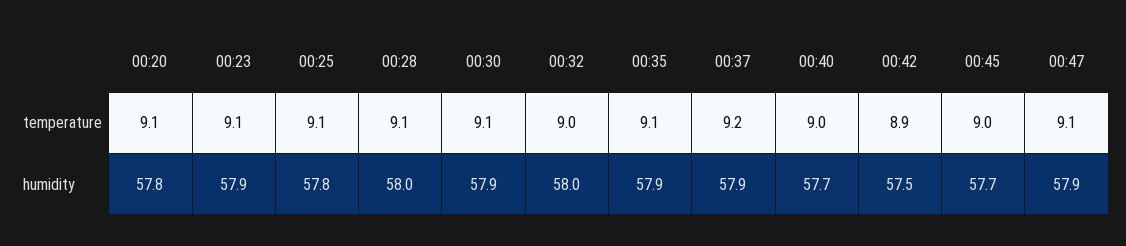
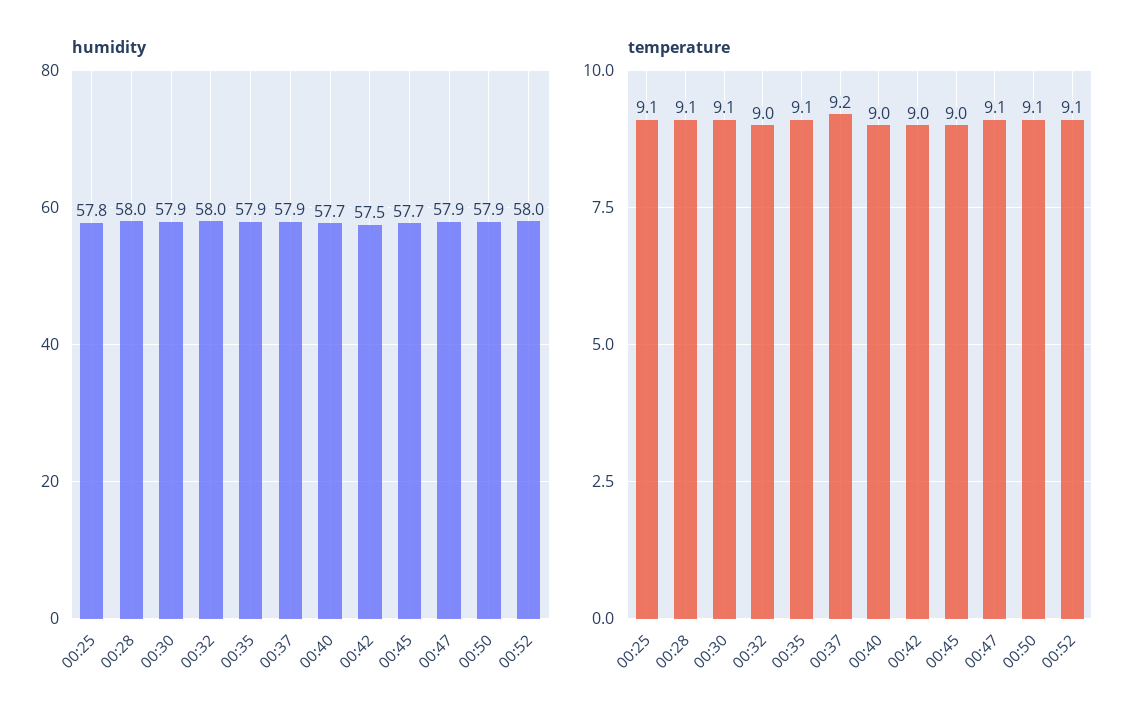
temperature, 00:20: 9.1 -> none
temperature, 00:23: 9.1 -> none
temperature, 00:42: 8.9 -> 9
humidity, 00:20: 57.8 -> none
humidity, 00:23: 57.9 -> none
humidity, 00:50: none -> 57.9
humidity, 00:52: none -> 58
temperature, 00:50: none -> 9.1
temperature, 00:52: none -> 9.1

